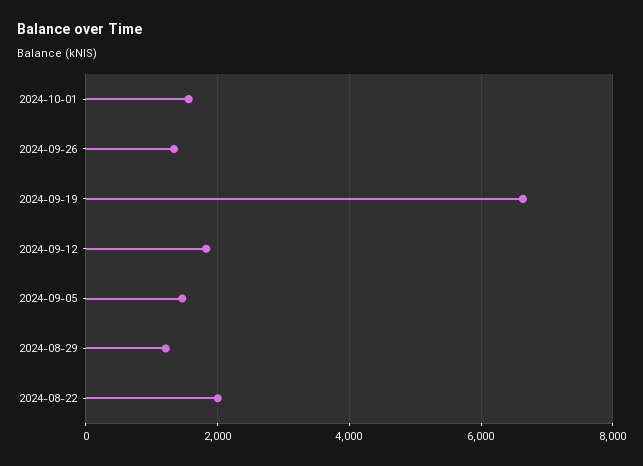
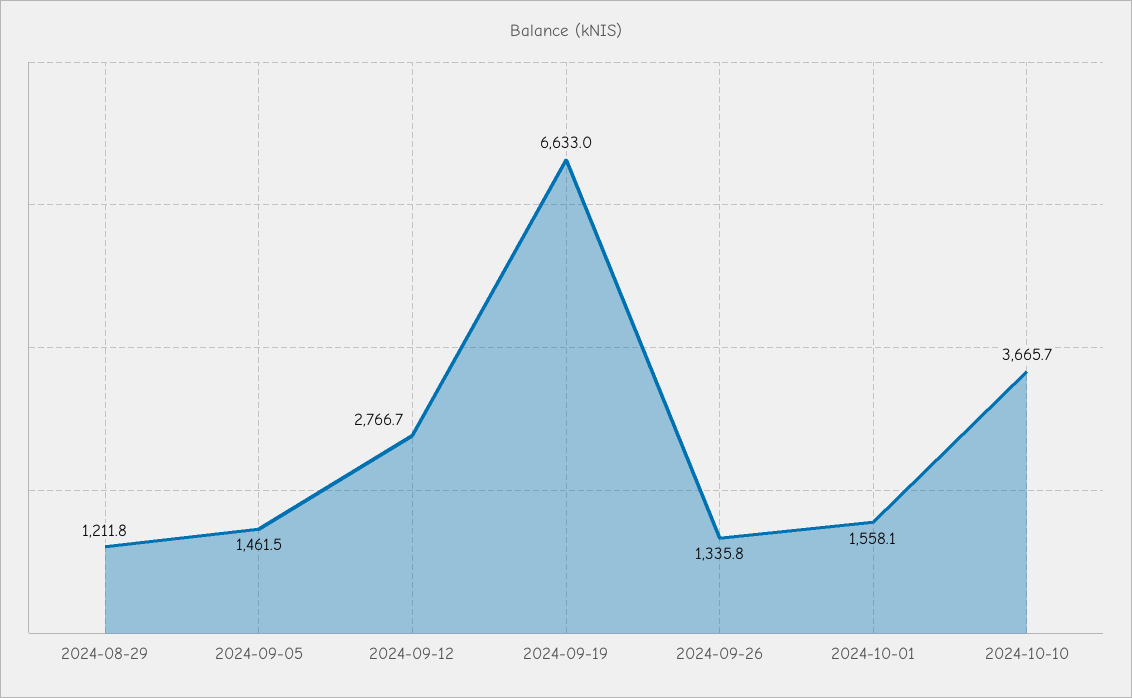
2024-09-12: 1800 -> 2766.7
2024-08-22: 2000 -> none
2024-10-10: none -> 3665.7

